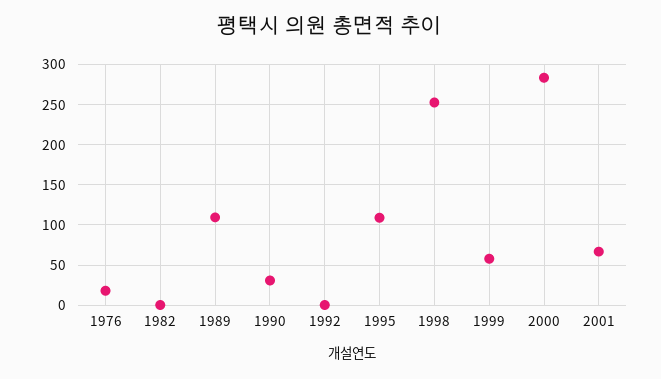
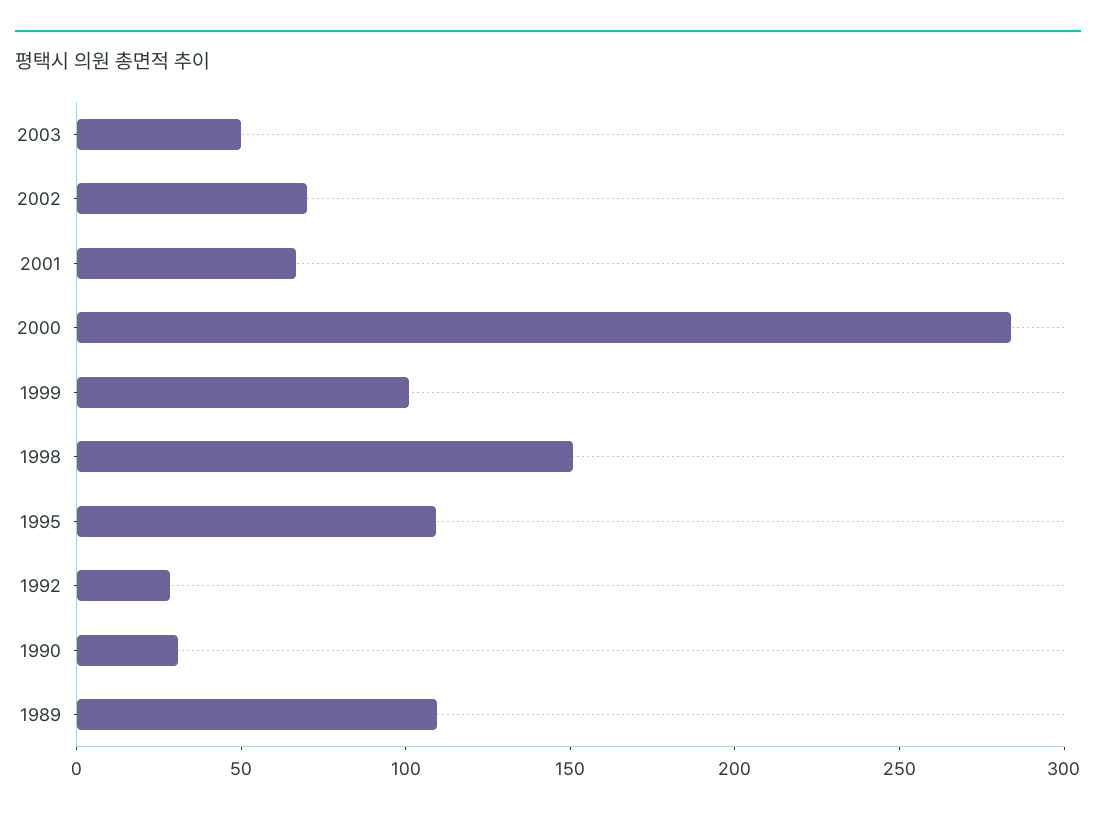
1976: 20 -> none
1982: 0 -> none
1992: 0 -> 30
1998: 250 -> 150
1999: 60 -> 100
2003: none -> 50
2002: none -> 70

